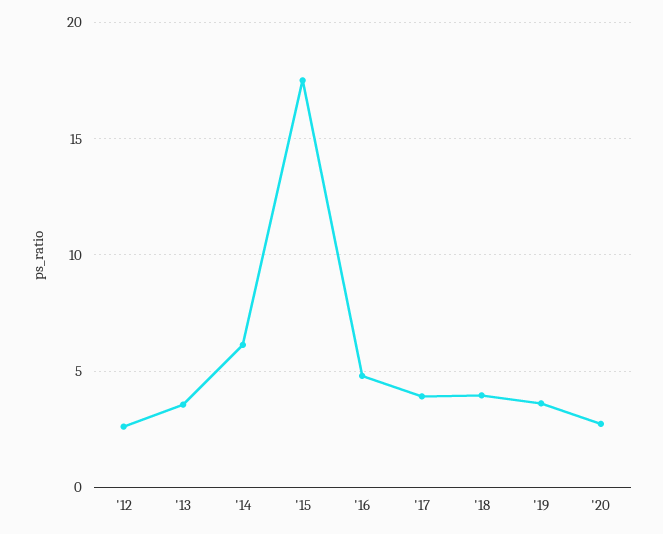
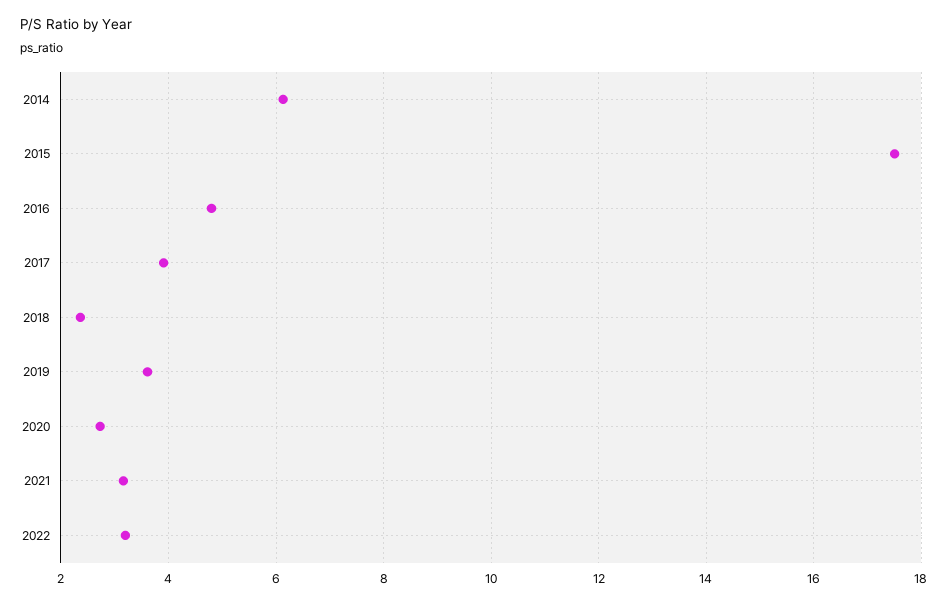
'12: 2.5 -> none
'13: 3.5 -> none
'18: 4 -> 2.4
2021: none -> 3.2
2022: none -> 3.2

